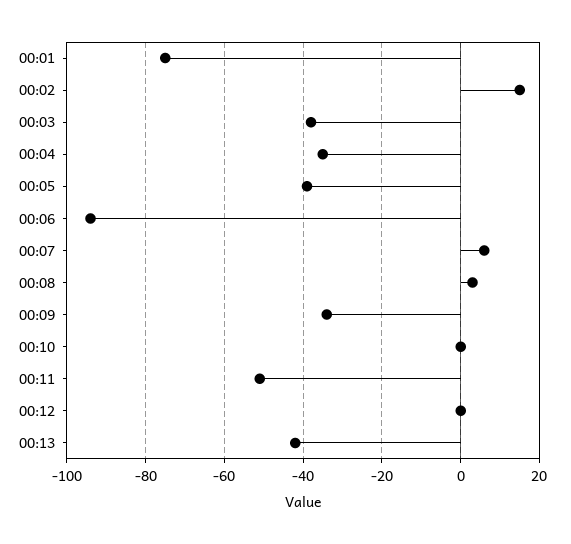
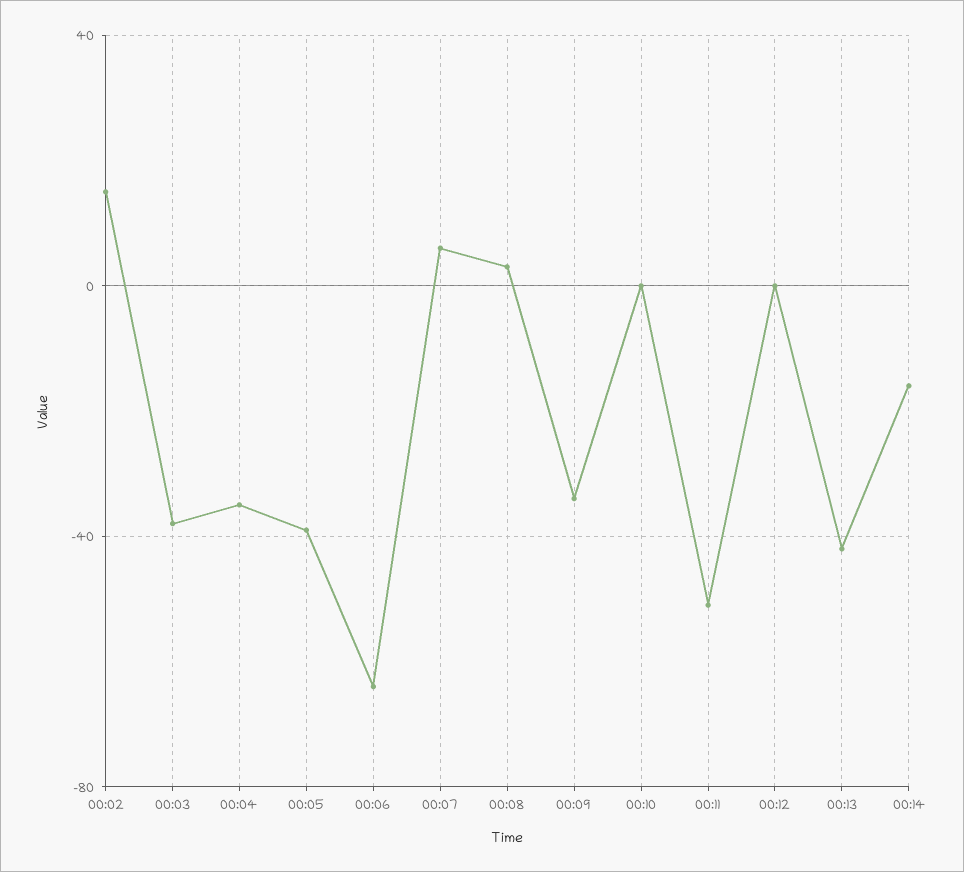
00:01: -75 -> none
00:06: -95 -> -65
00:14: none -> -15

